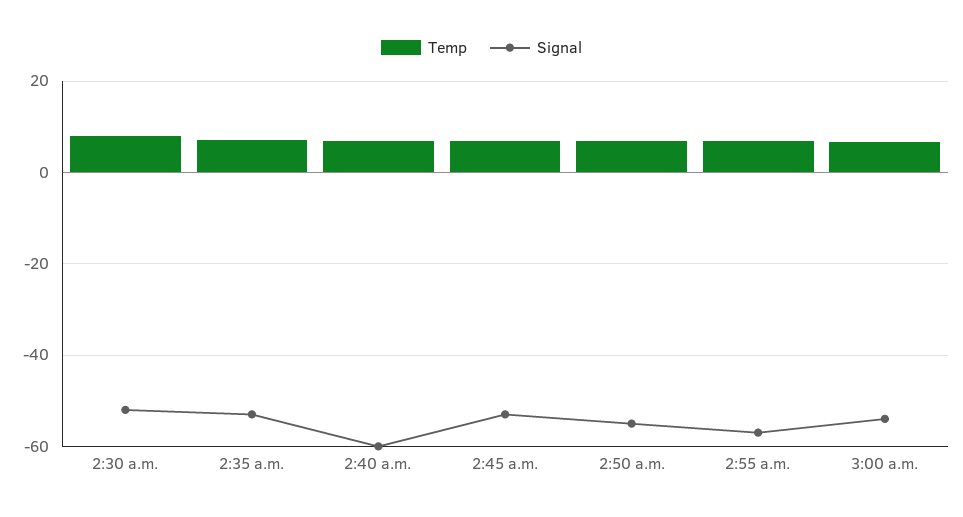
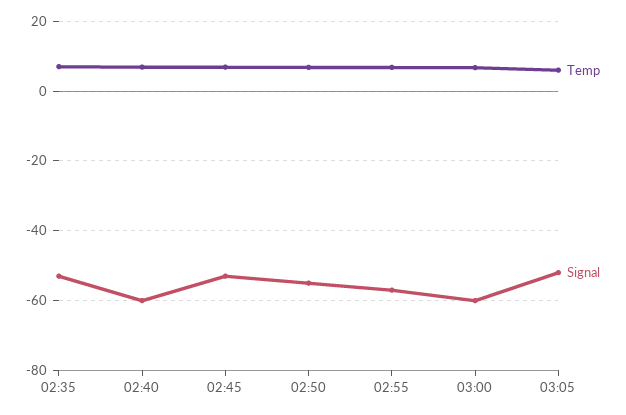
Temp, 2:30 a.m.: 8 -> none
Signal, 2:30 a.m.: -52 -> none
Signal, 3:00 a.m.: -54 -> -60
Temp, 03:05: none -> 6
Signal, 03:05: none -> -52

